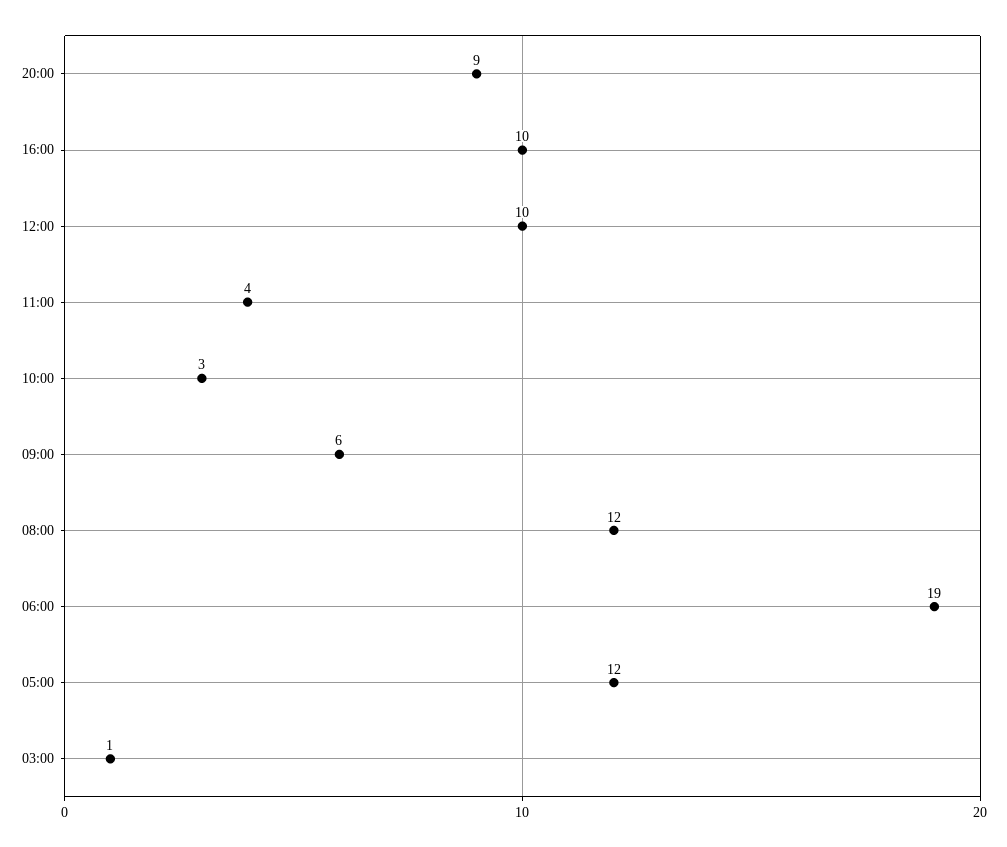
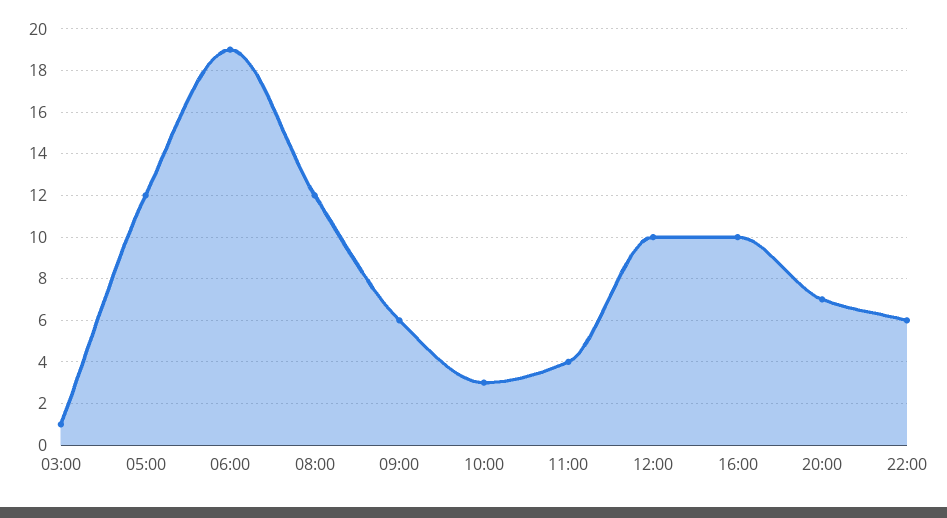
20:00: 9 -> 7
22:00: none -> 6

